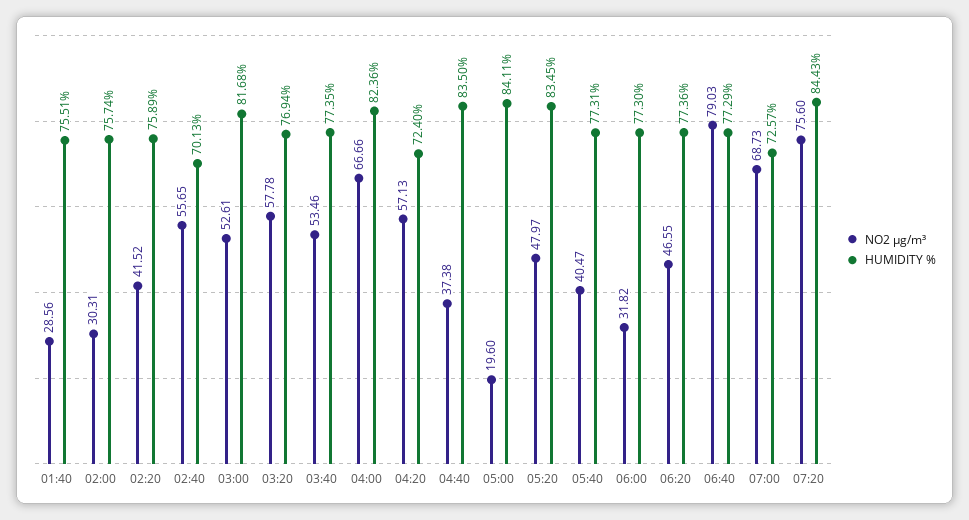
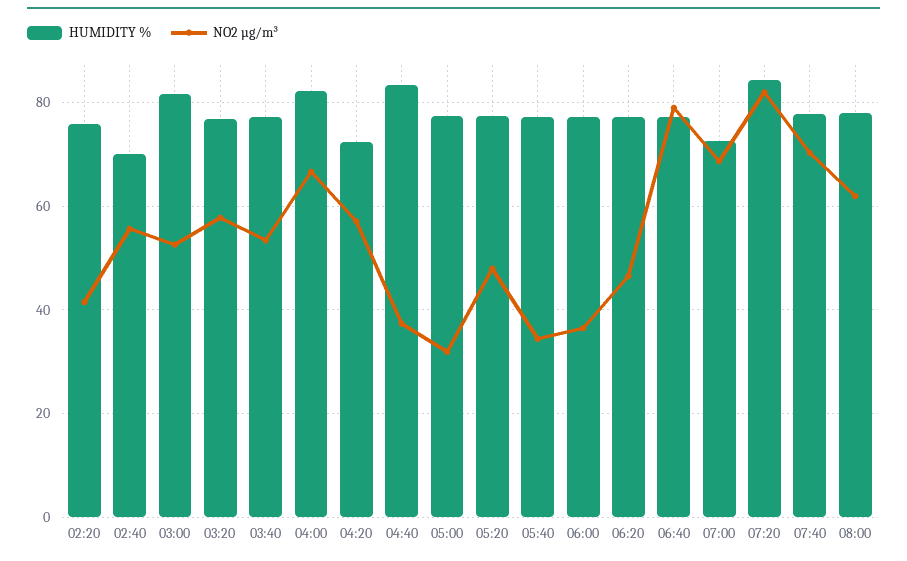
NO2 µg/m³, 01:40: 28.56 -> none
HUMIDITY %, 01:40: 75.51 -> none
NO2 µg/m³, 02:00: 30.31 -> none
HUMIDITY %, 02:00: 75.74 -> none
NO2 µg/m³, 05:00: 19.6 -> 32
HUMIDITY %, 05:00: 84.11 -> 78
HUMIDITY %, 05:20: 83.45 -> 78
NO2 µg/m³, 05:40: 40.47 -> 34
NO2 µg/m³, 06:00: 31.82 -> 36
NO2 µg/m³, 07:20: 75.6 -> 82
HUMIDITY %, 07:40: none -> 78
NO2 µg/m³, 07:40: none -> 70
HUMIDITY %, 08:00: none -> 78
NO2 µg/m³, 08:00: none -> 62

